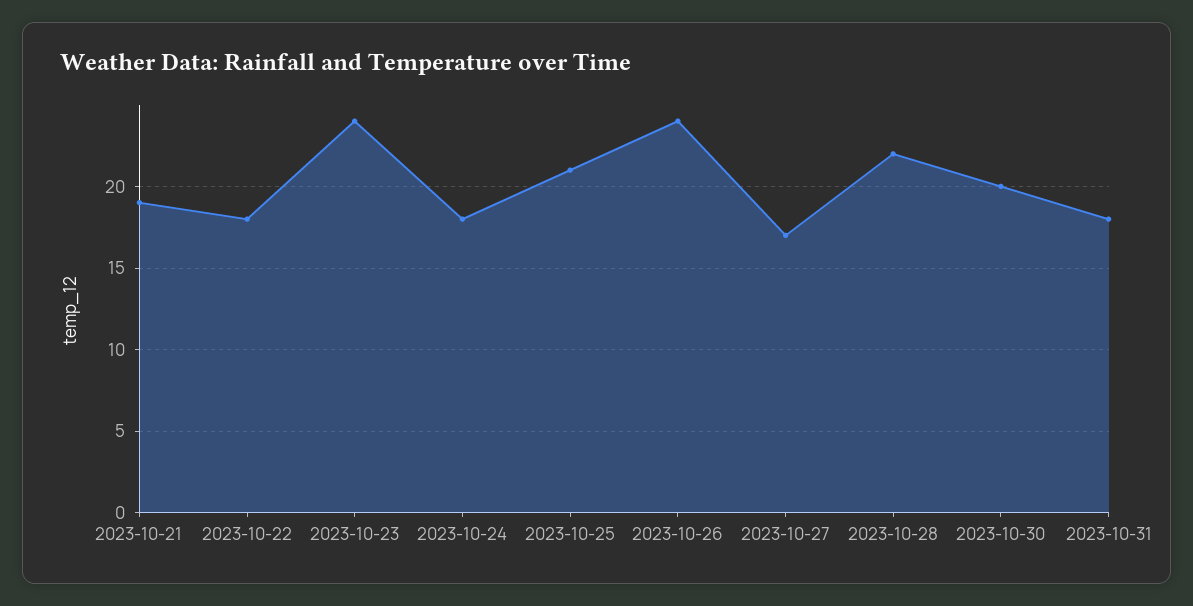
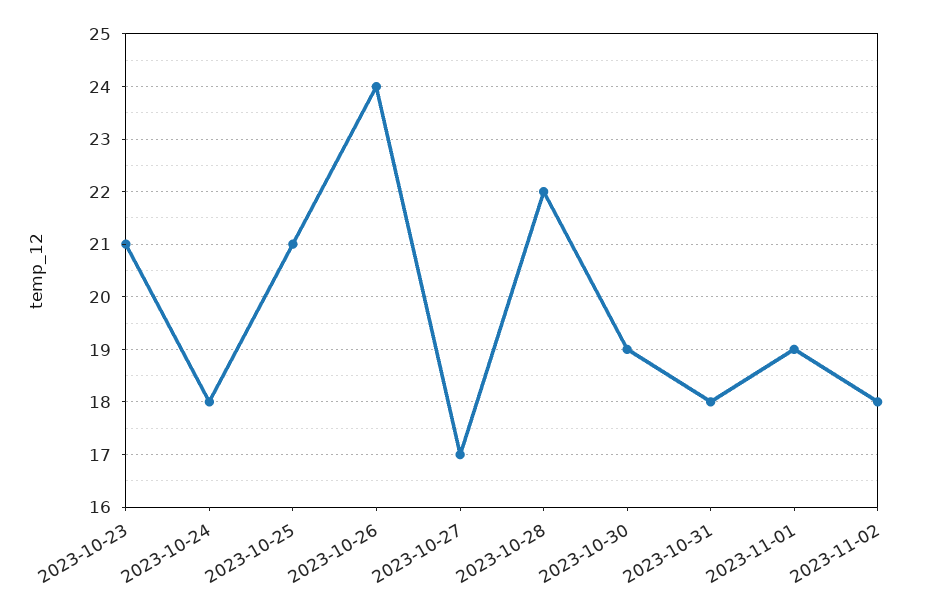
2023-10-21: 19 -> none
2023-10-22: 18 -> none
2023-10-23: 24 -> 21
2023-10-30: 20 -> 19
2023-11-01: none -> 19
2023-11-02: none -> 18

